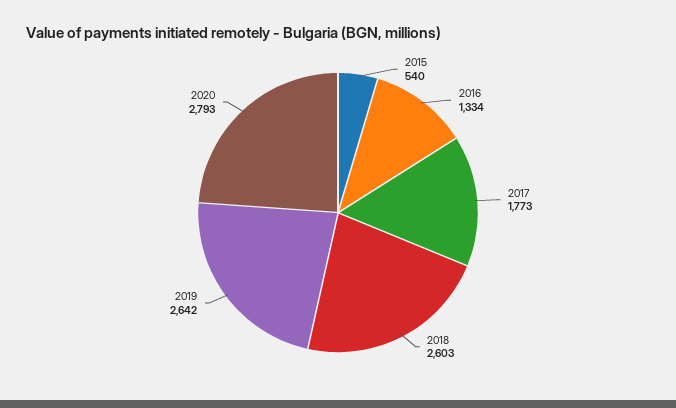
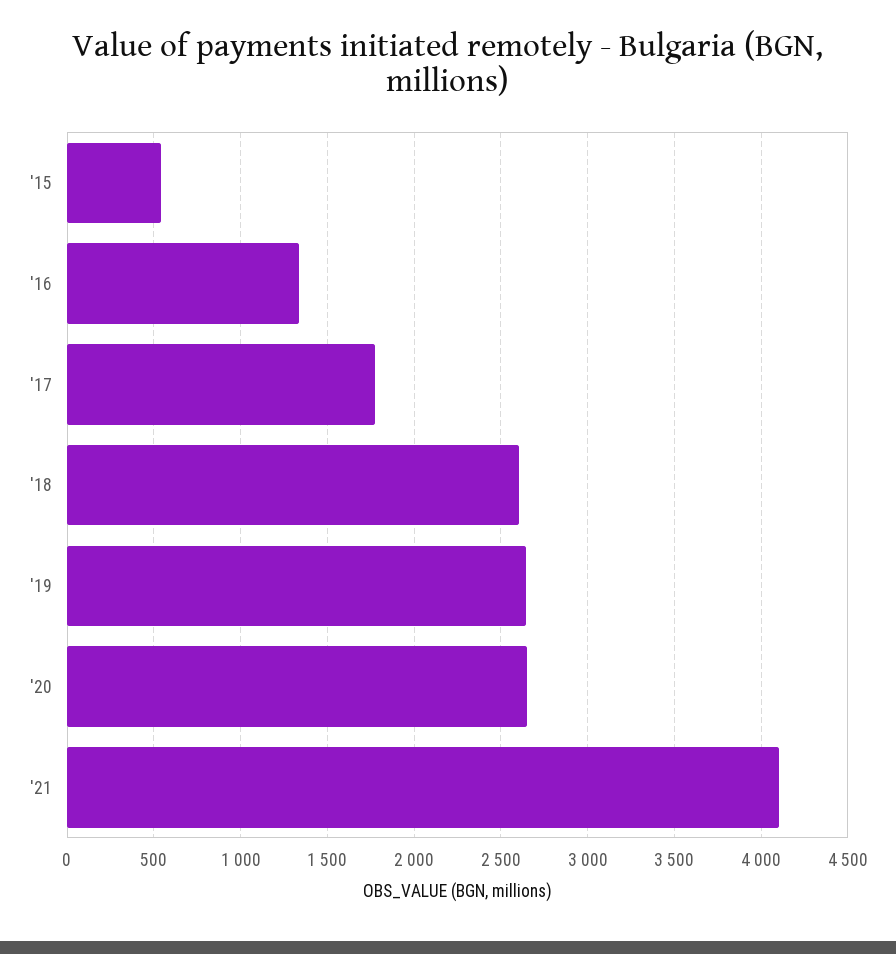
2020: 2793 -> 2650
'21: none -> 4100

